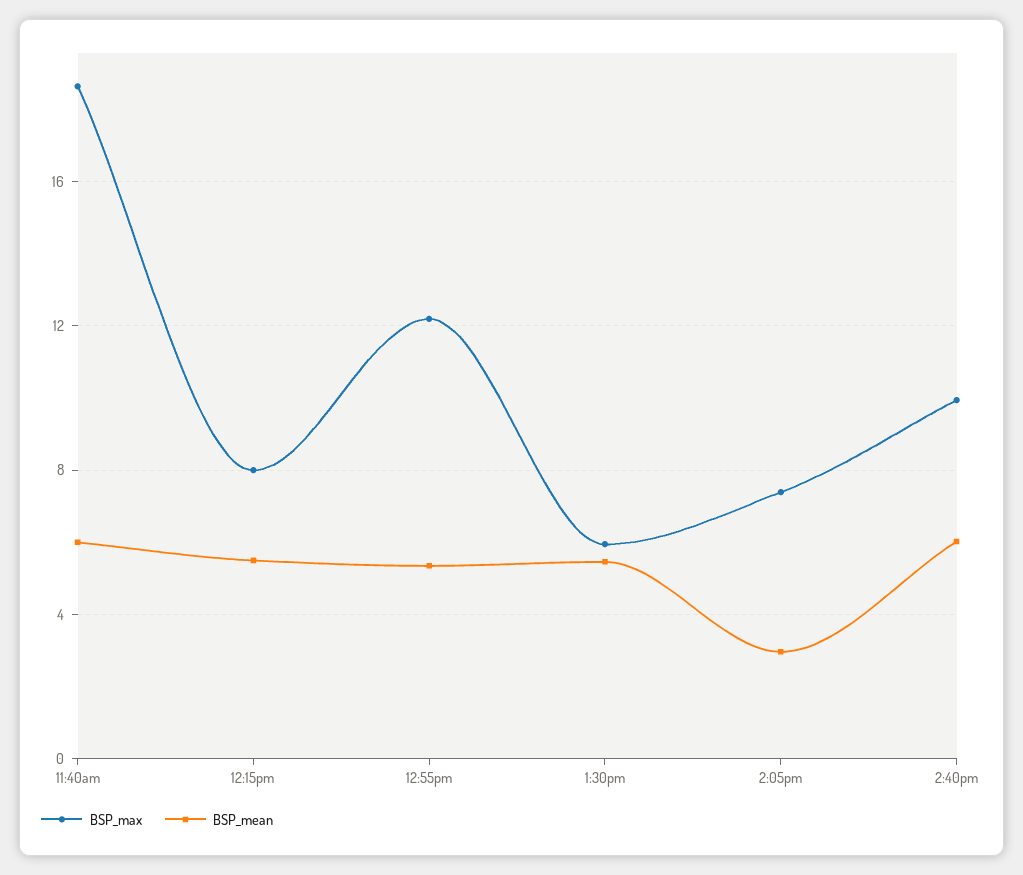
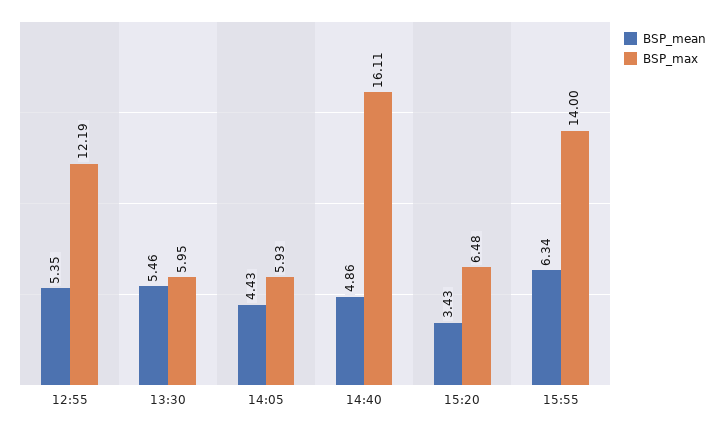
BSP_max, 11:40am: 18.5 -> none
BSP_mean, 11:40am: 6 -> none
BSP_max, 12:15pm: 8 -> none
BSP_mean, 12:15pm: 5.5 -> none
BSP_max, 2:05pm: 7.5 -> 5.93
BSP_mean, 2:05pm: 3 -> 4.43
BSP_max, 2:40pm: 10 -> 16.11
BSP_mean, 2:40pm: 6 -> 4.86
BSP_mean, 15:20: none -> 3.43
BSP_max, 15:20: none -> 6.48
BSP_mean, 15:55: none -> 6.34
BSP_max, 15:55: none -> 14

